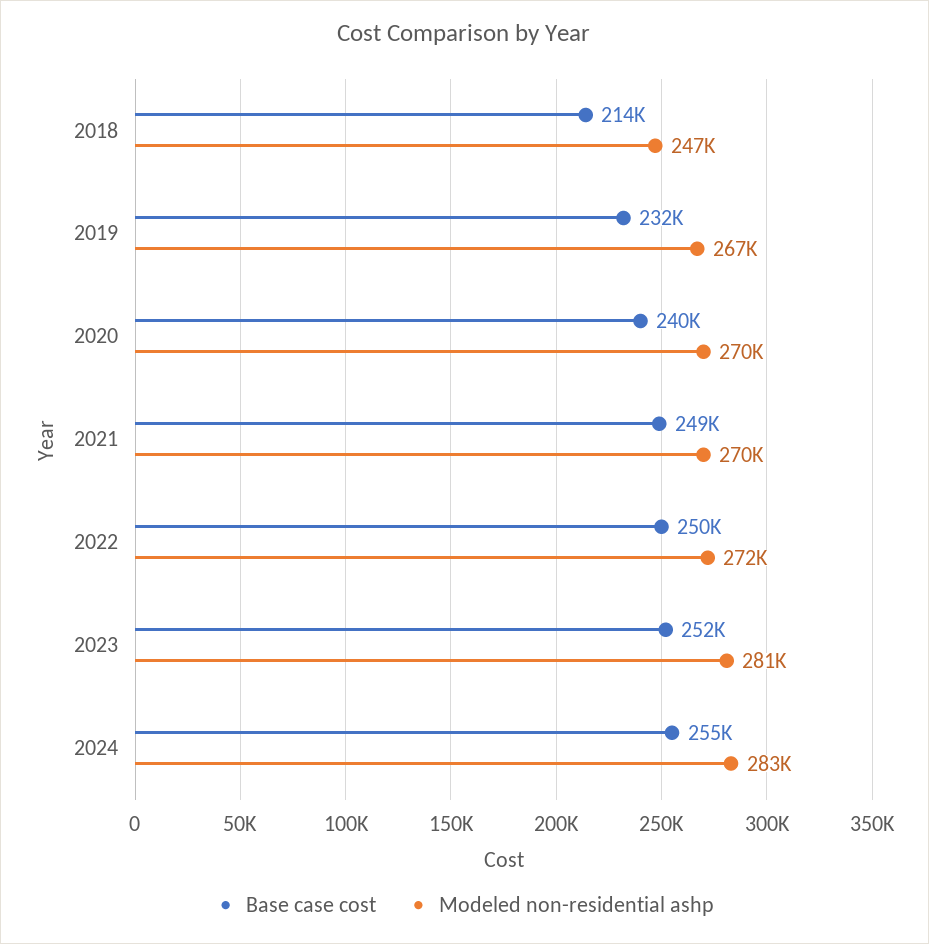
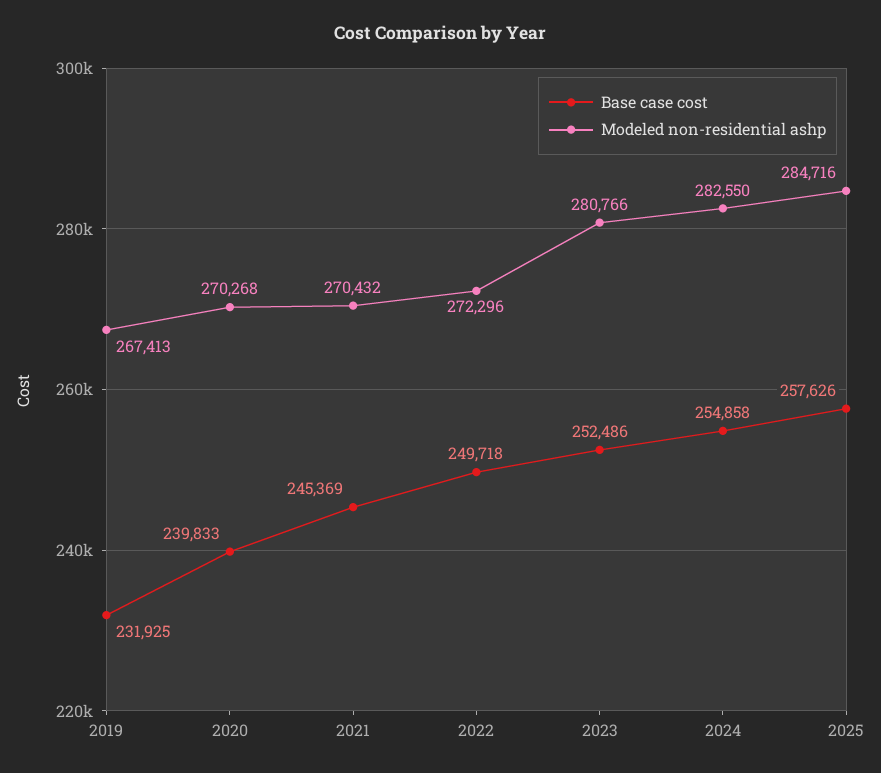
Base case cost, 2018: 214000 -> none
Modeled non-residential ashp, 2018: 247000 -> none
Base case cost, 2021: 249000 -> 245369
Base case cost, 2025: none -> 257626
Modeled non-residential ashp, 2025: none -> 284716

